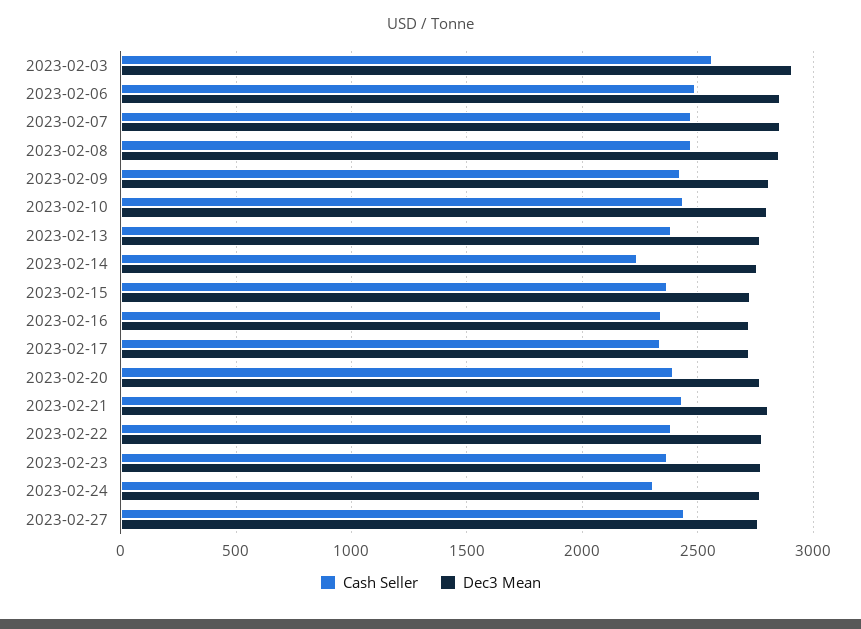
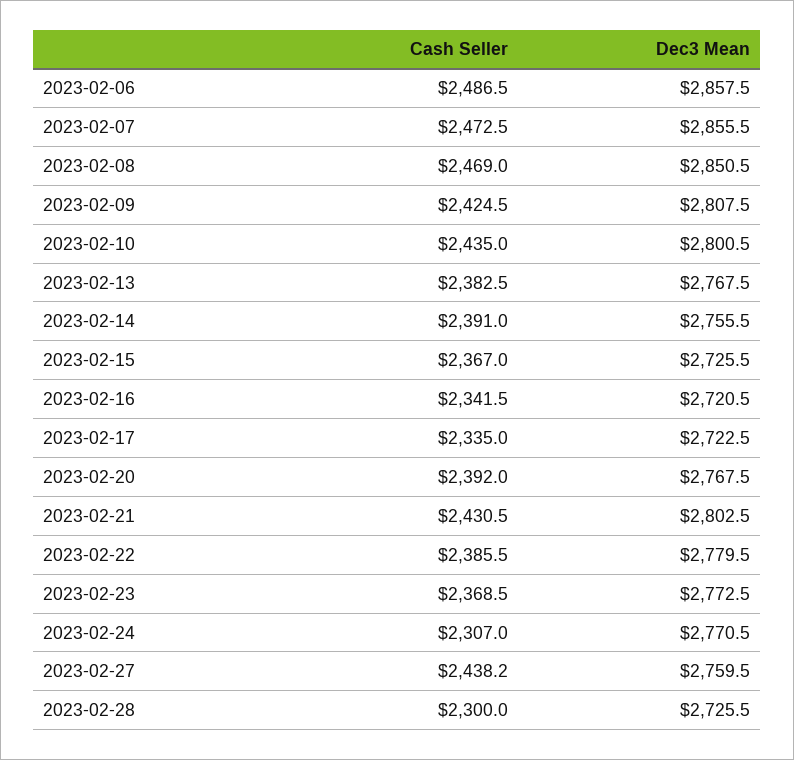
Cash Seller, 2023-02-03: 2550 -> none
Dec3 Mean, 2023-02-03: 2900 -> none
Cash Seller, 2023-02-14: 2250 -> 2391
Cash Seller, 2023-02-28: none -> 2300
Dec3 Mean, 2023-02-28: none -> 2725.5

